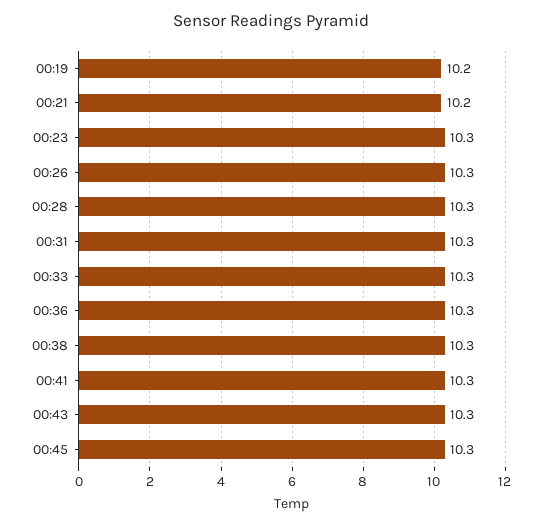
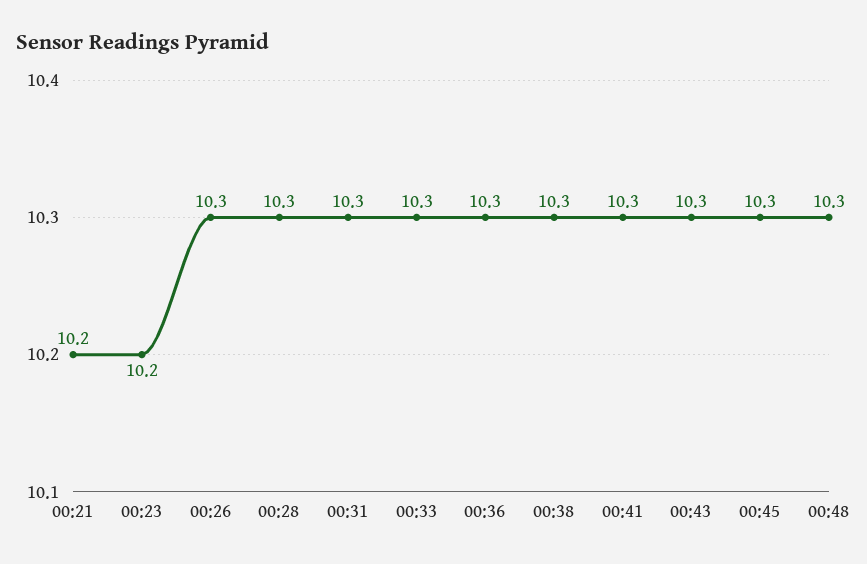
00:19: 10.2 -> none
00:23: 10.3 -> 10.2
00:48: none -> 10.3

